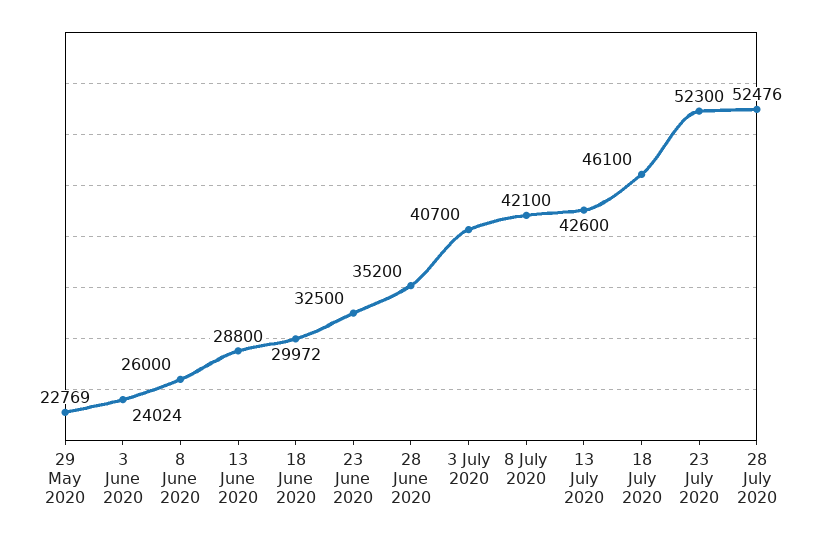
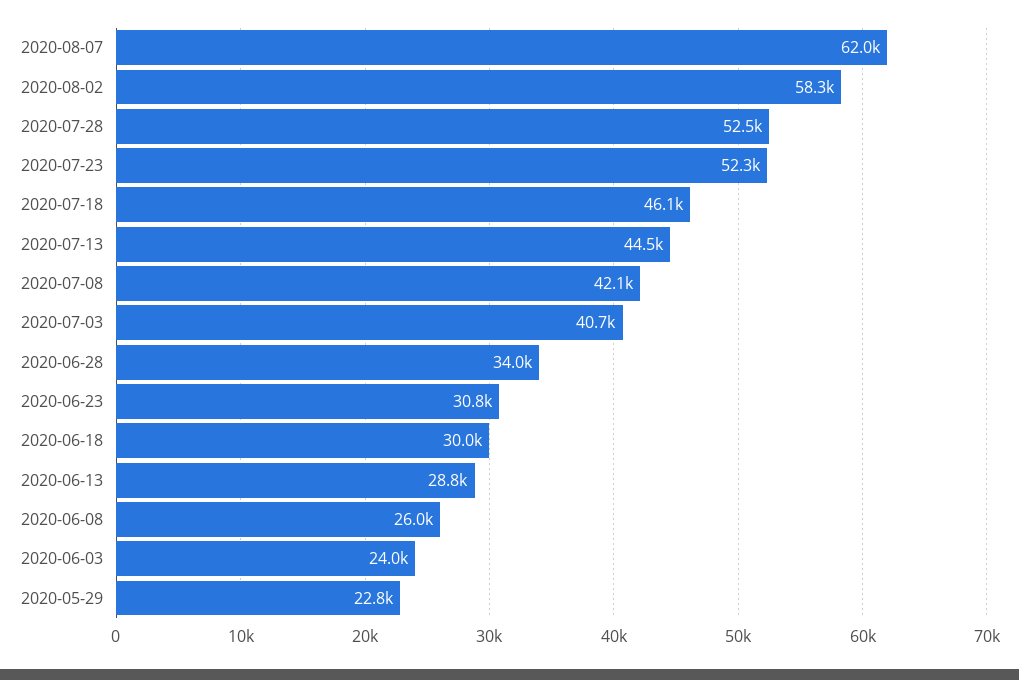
23 June 2020: 32500 -> 30800
28 June 2020: 35200 -> 34000
13 July 2020: 42600 -> 44500
2020-08-07: none -> 62000
2020-08-02: none -> 58300

